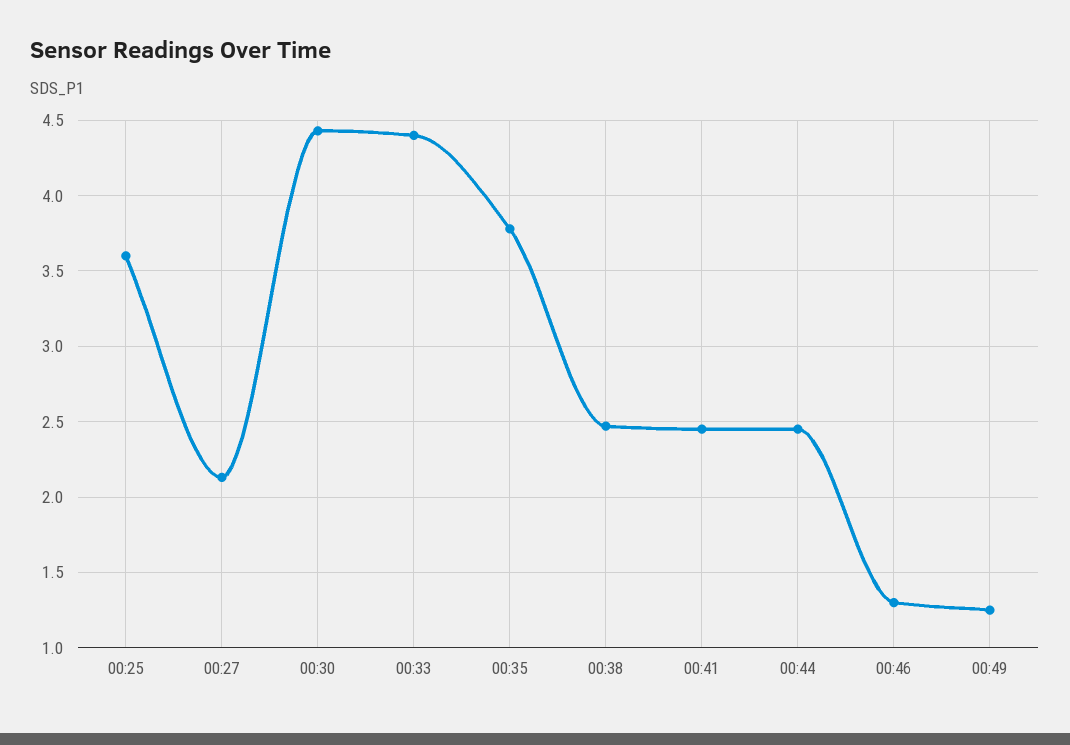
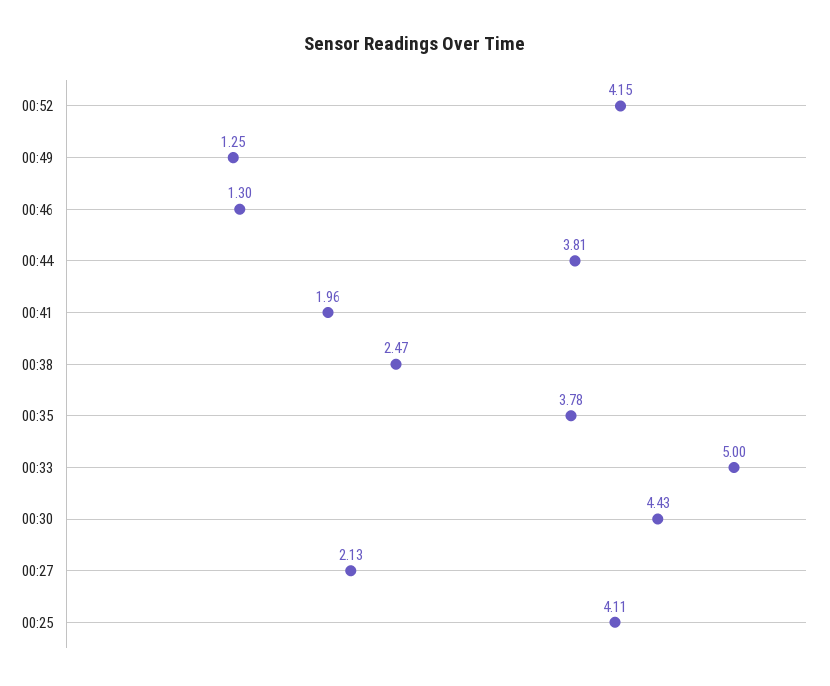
00:25: 3.6 -> 4.11
00:33: 4.4 -> 5
00:41: 2.45 -> 1.96
00:44: 2.45 -> 3.81
00:52: none -> 4.15

